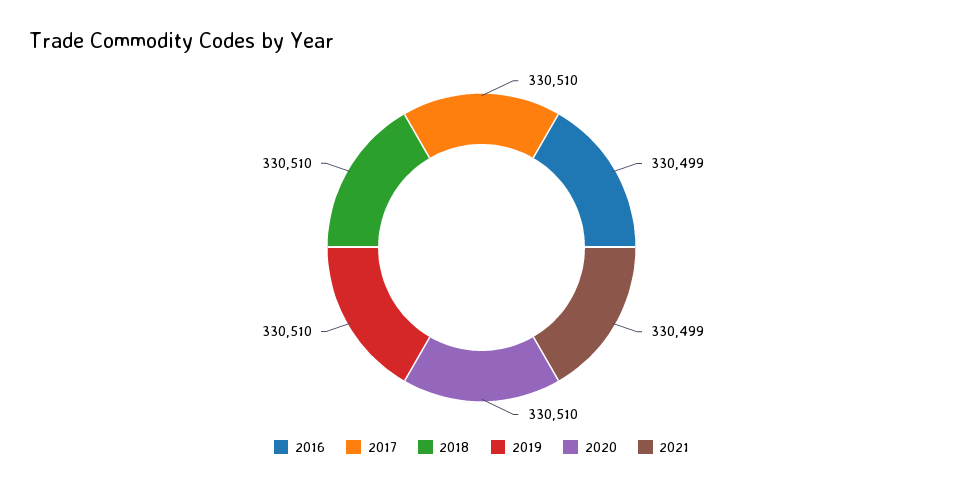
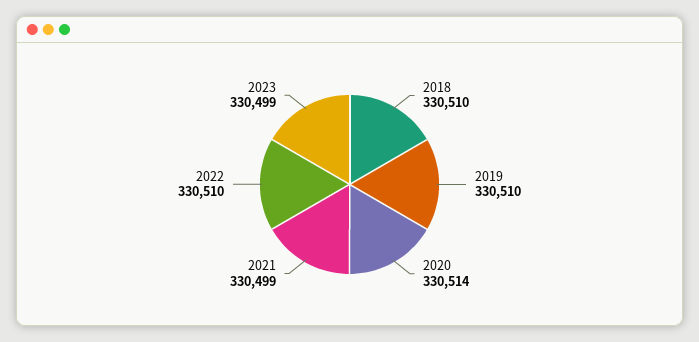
2016: 330499 -> none
2017: 330510 -> none
2020: 330510 -> 330514
2022: none -> 330510
2023: none -> 330499

